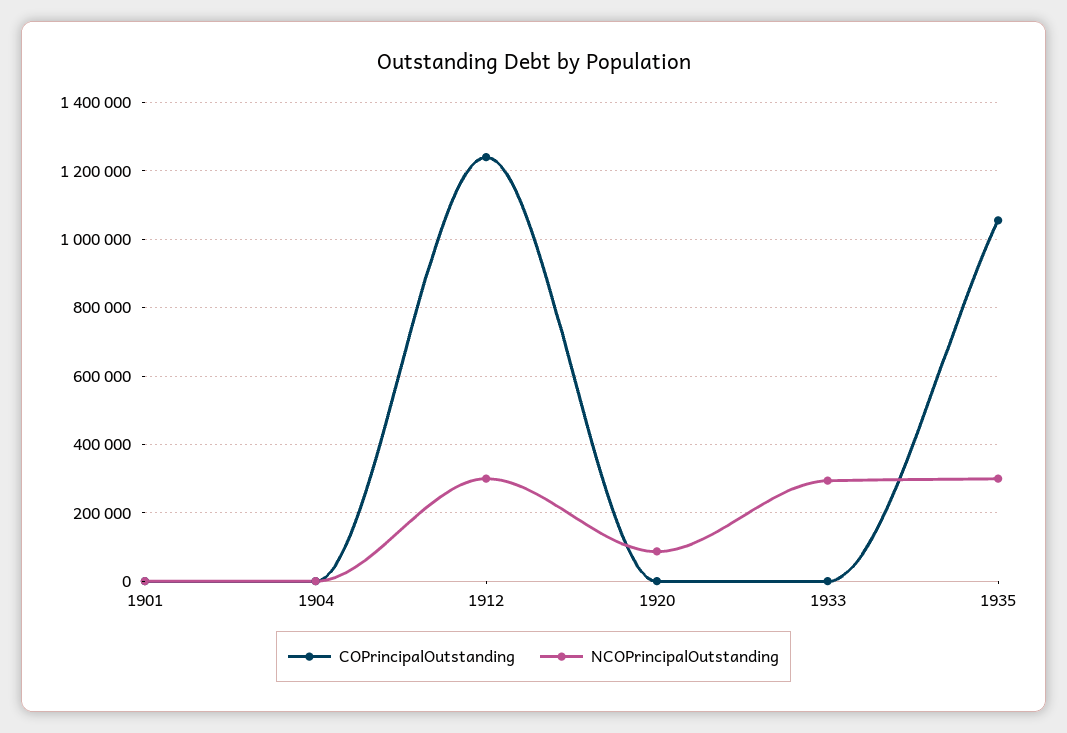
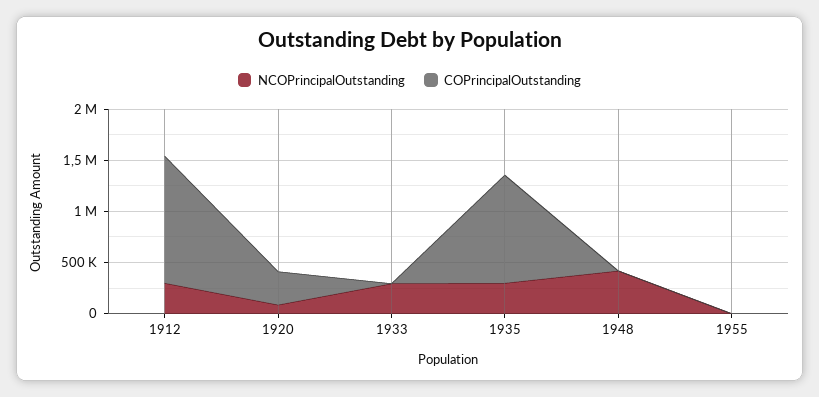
COPrincipalOutstanding, 1901: 0 -> none
NCOPrincipalOutstanding, 1901: 0 -> none
COPrincipalOutstanding, 1904: 0 -> none
NCOPrincipalOutstanding, 1904: 0 -> none
COPrincipalOutstanding, 1920: 0 -> 300000
NCOPrincipalOutstanding, 1948: none -> 400000
COPrincipalOutstanding, 1948: none -> 0
NCOPrincipalOutstanding, 1955: none -> 0
COPrincipalOutstanding, 1955: none -> 0

